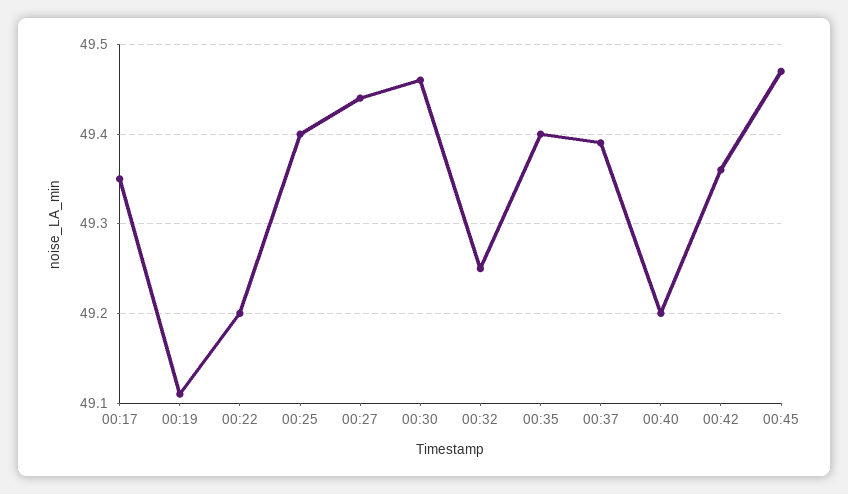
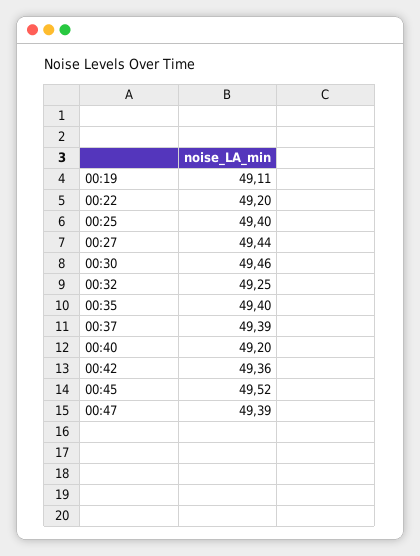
00:17: 49.35 -> none
00:45: 49.47 -> 49.52
00:47: none -> 49.39

